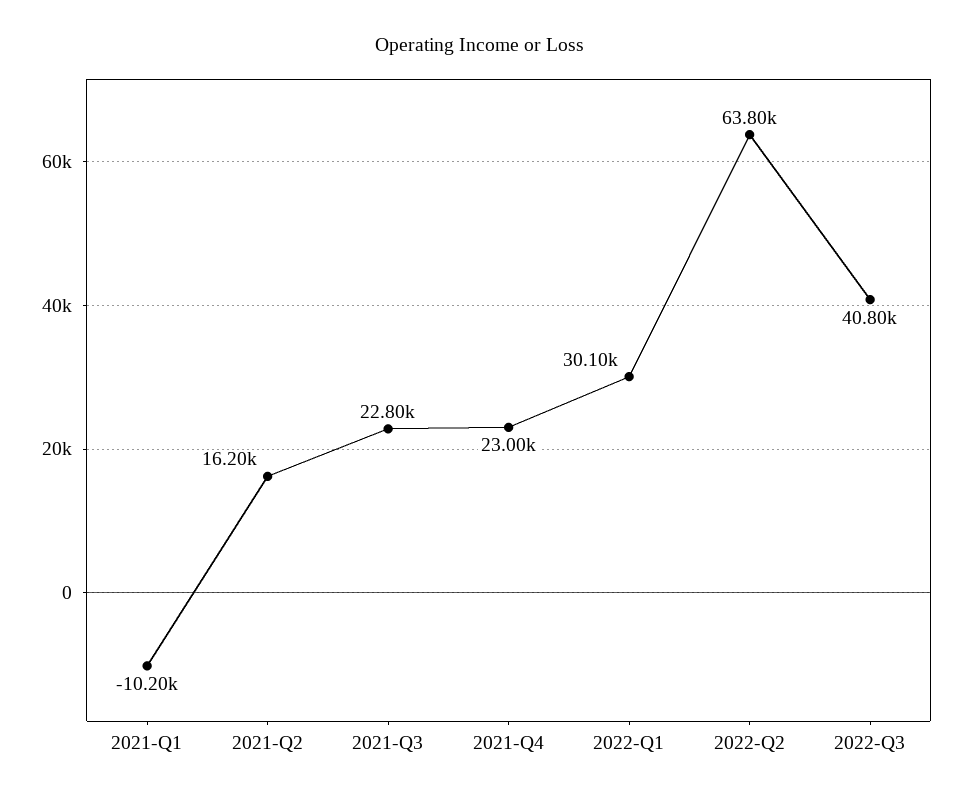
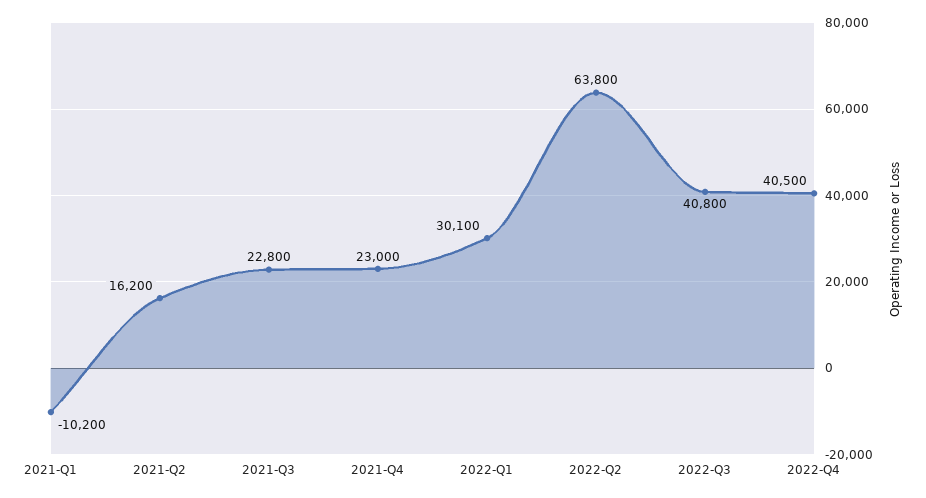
2022-Q4: none -> 40500

